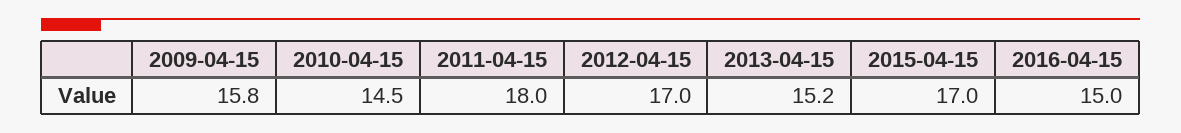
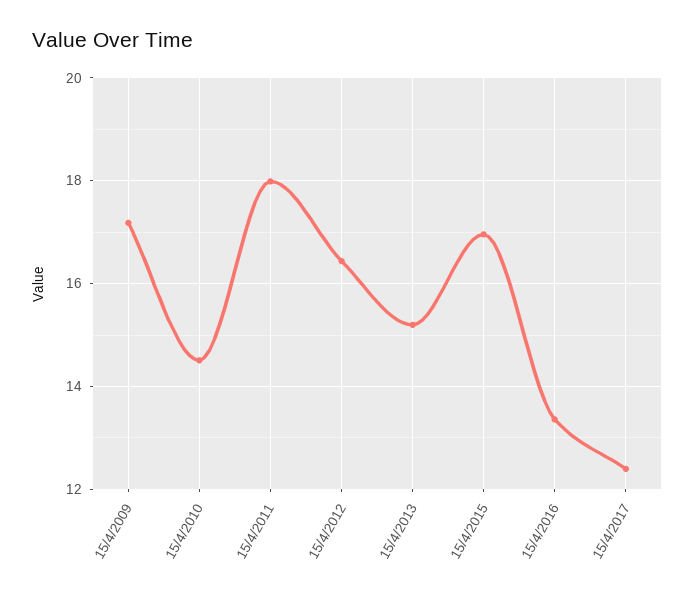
2009-04-15: 15.8 -> 17.2
2012-04-15: 17 -> 16.4
2016-04-15: 15 -> 13.4
15/4/2017: none -> 12.4

